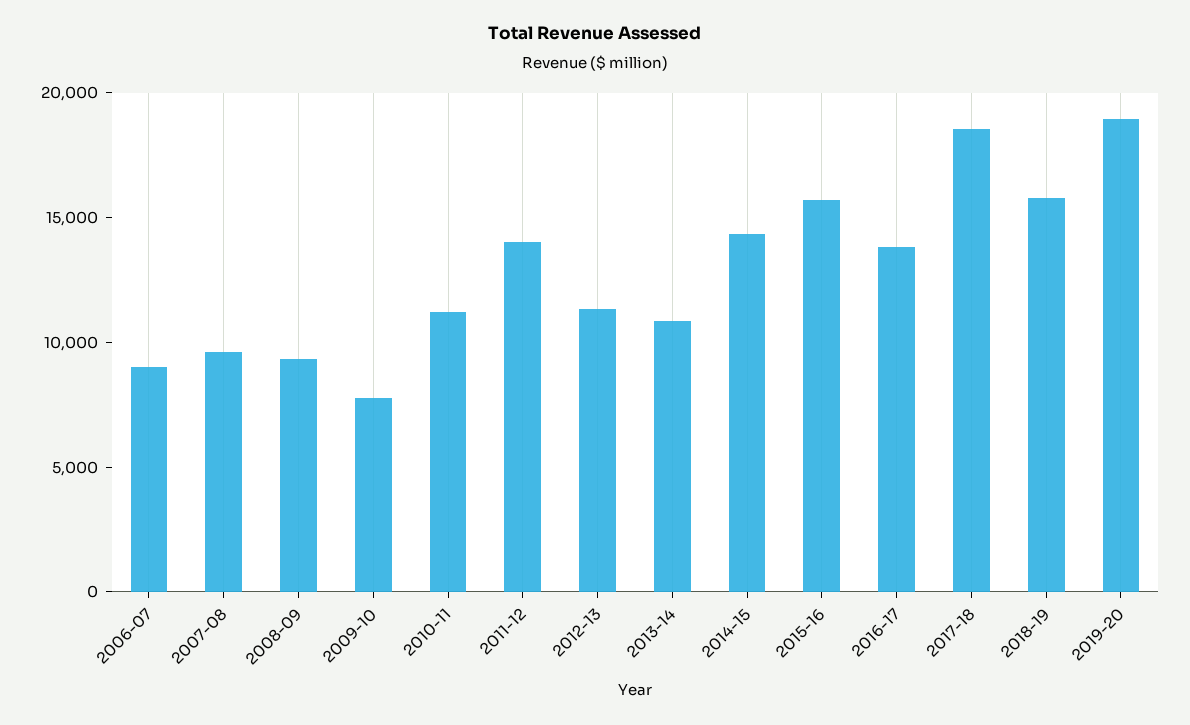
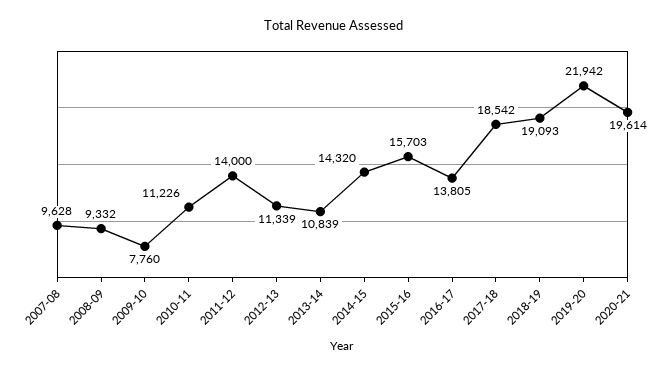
2006-07: 9000 -> none
2018-19: 16000 -> 19093
2019-20: 19000 -> 21942
2020-21: none -> 19614

